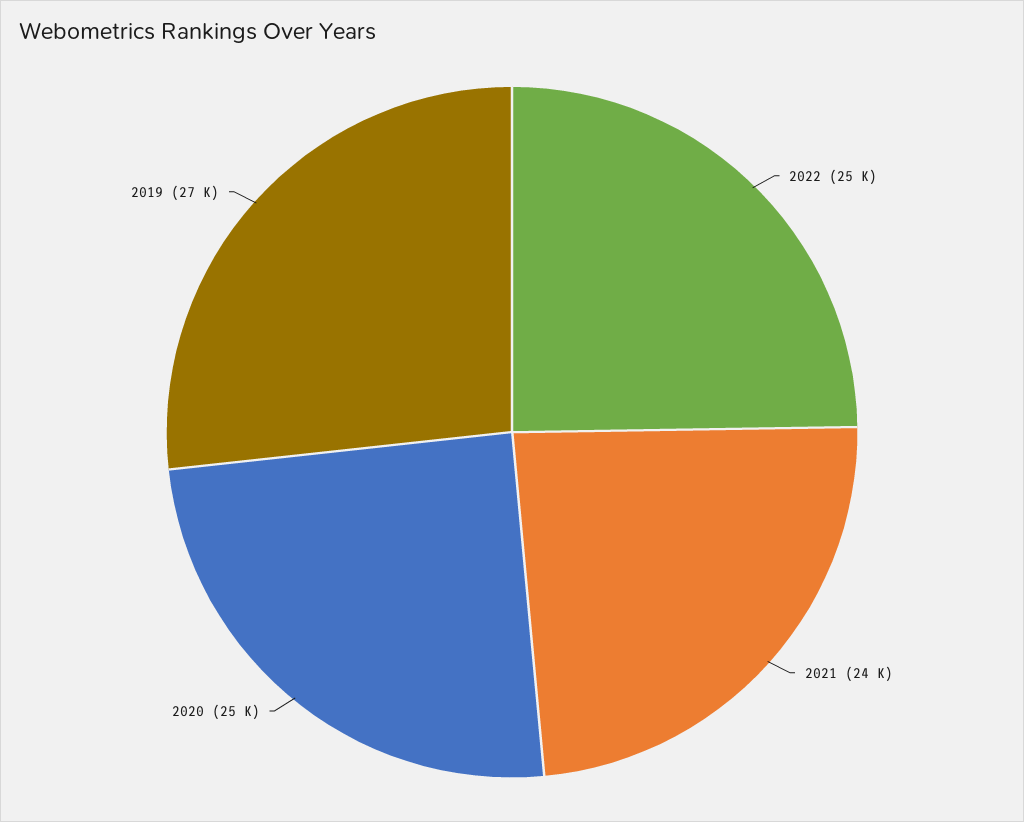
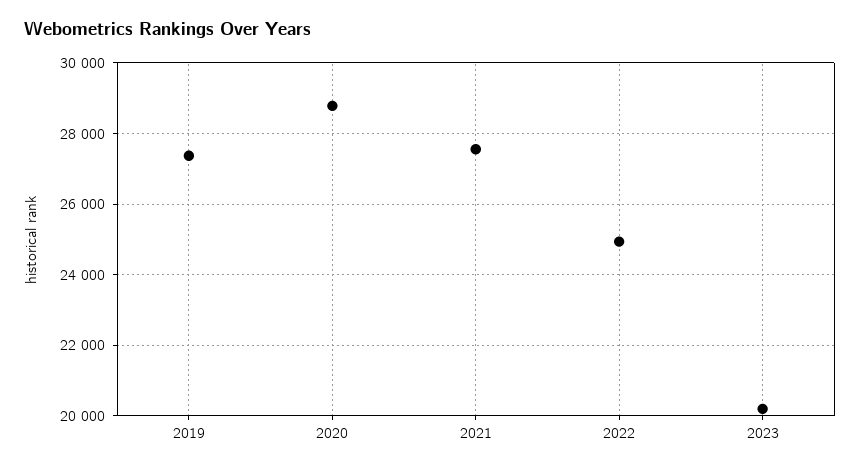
2021: 24000 -> 27600
2020: 25000 -> 28800
2023: none -> 20200

